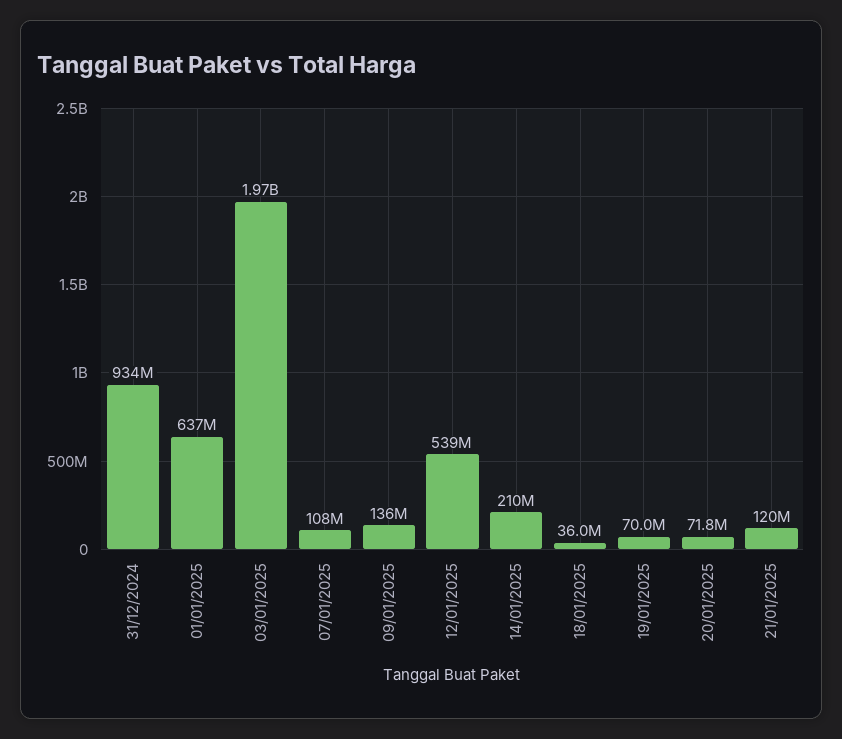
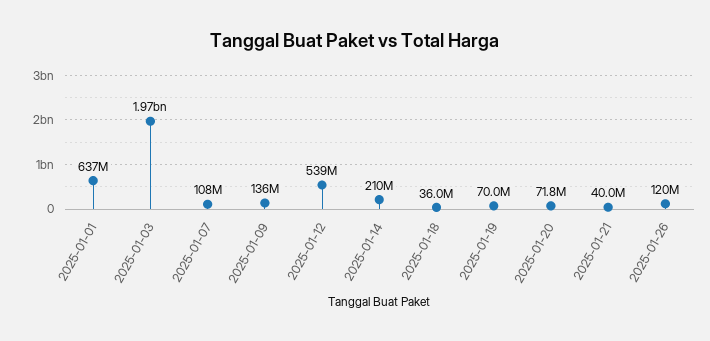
31/12/2024: 934000000 -> none
21/01/2025: 120000000 -> 40000000
2025-01-26: none -> 120000000

